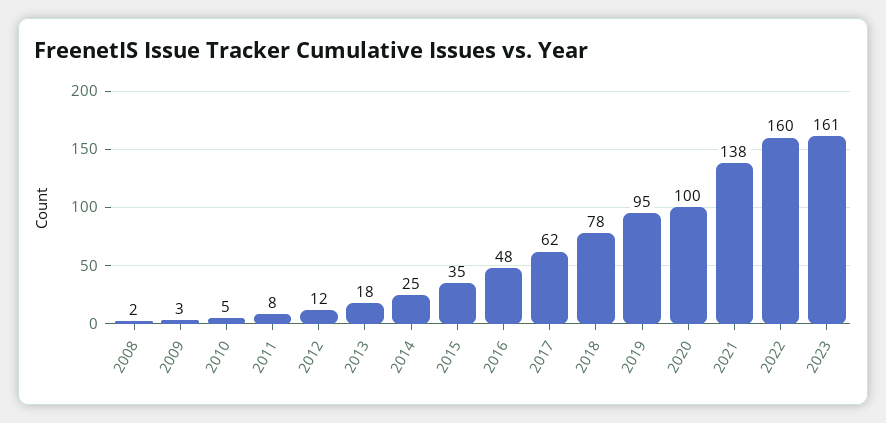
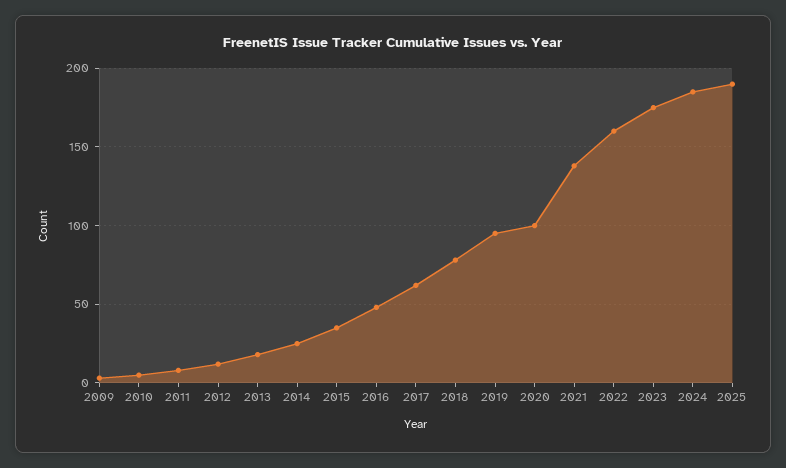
2008: 2 -> none
2023: 161 -> 175
2024: none -> 185
2025: none -> 190

